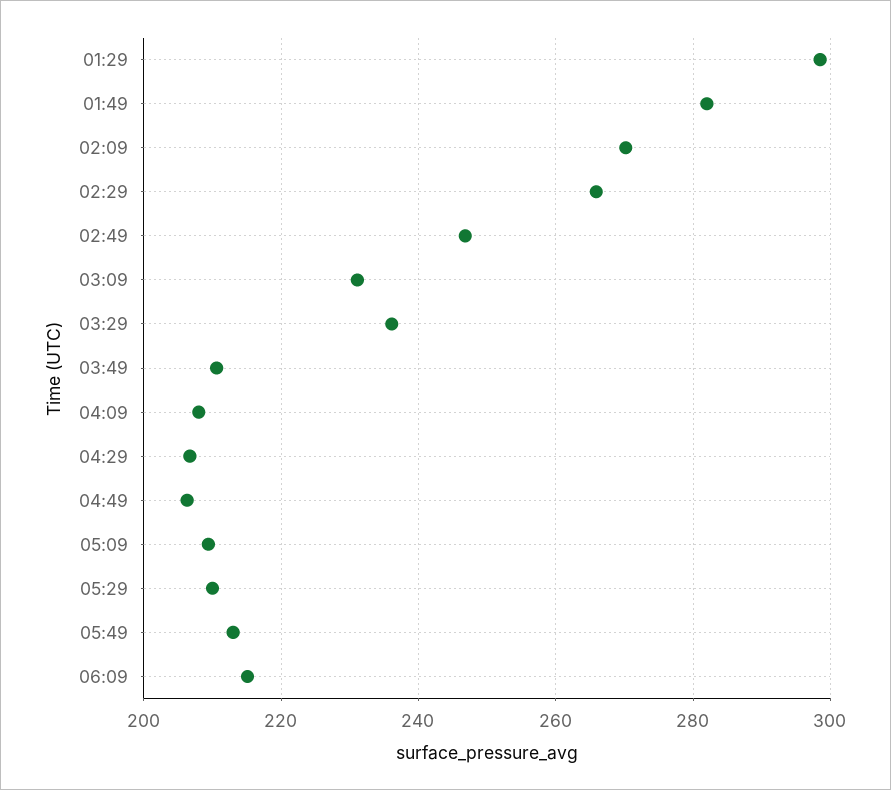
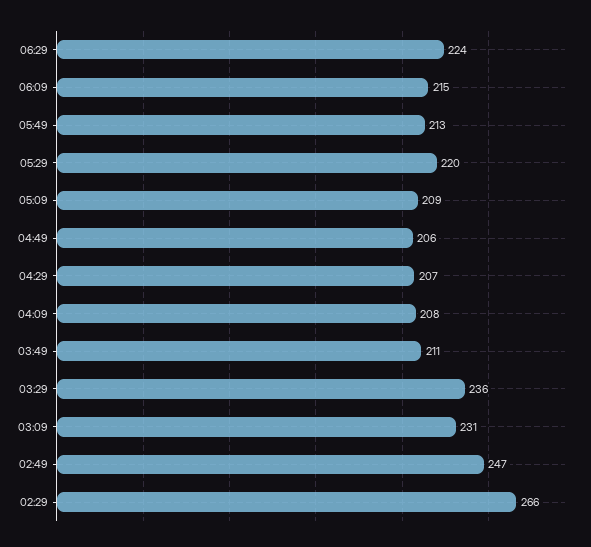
01:29: 298 -> none
01:49: 282 -> none
02:09: 270 -> none
05:29: 210 -> 220
06:29: none -> 224

